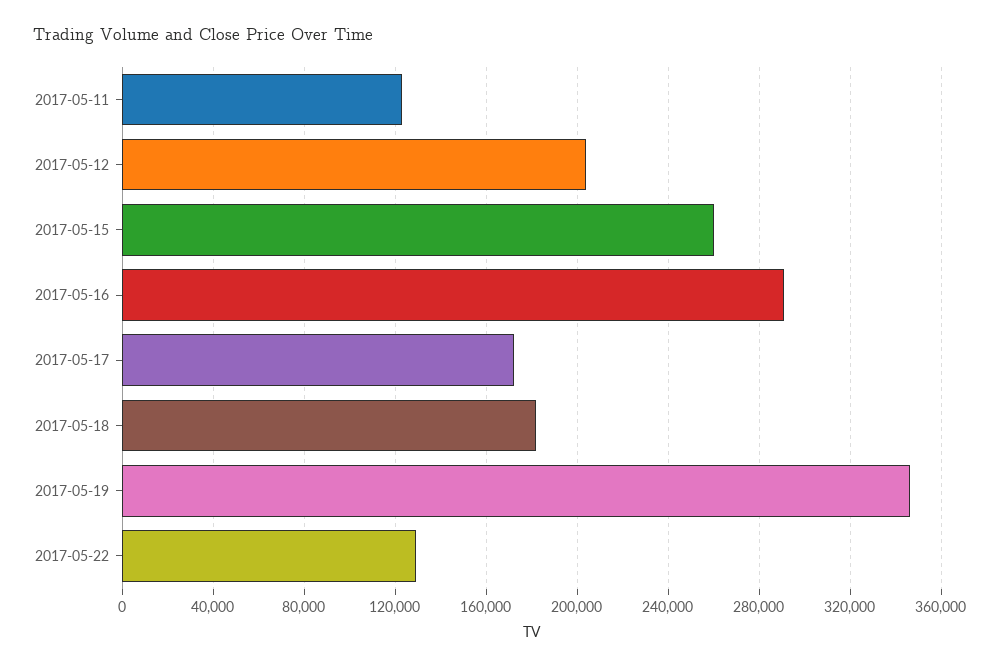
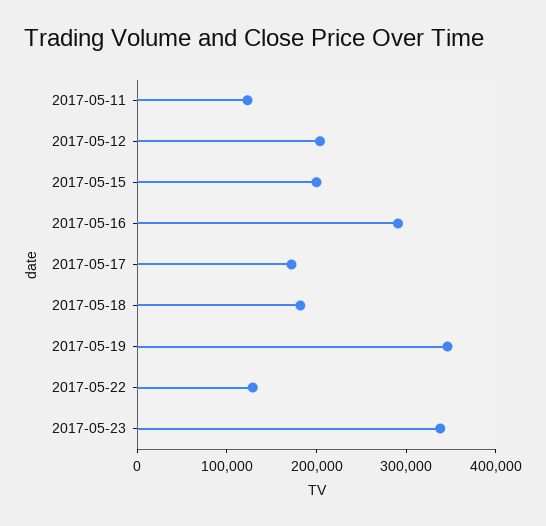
2017-05-15: 260000 -> 200000
2017-05-23: none -> 340000

